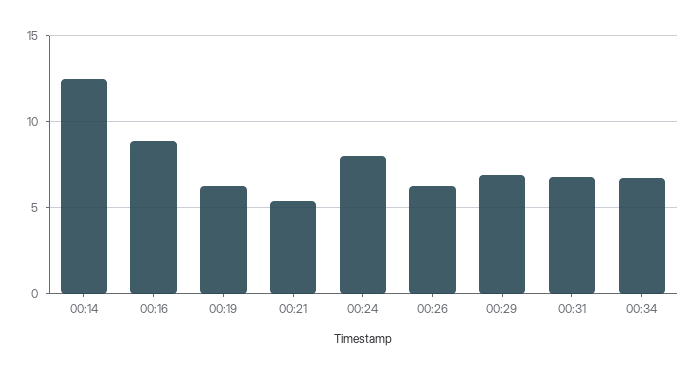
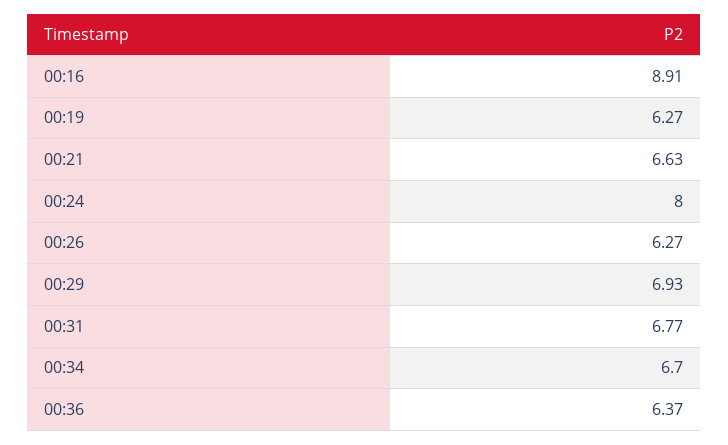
00:14: 12.5 -> none
00:21: 5.5 -> 6.63
00:36: none -> 6.37

